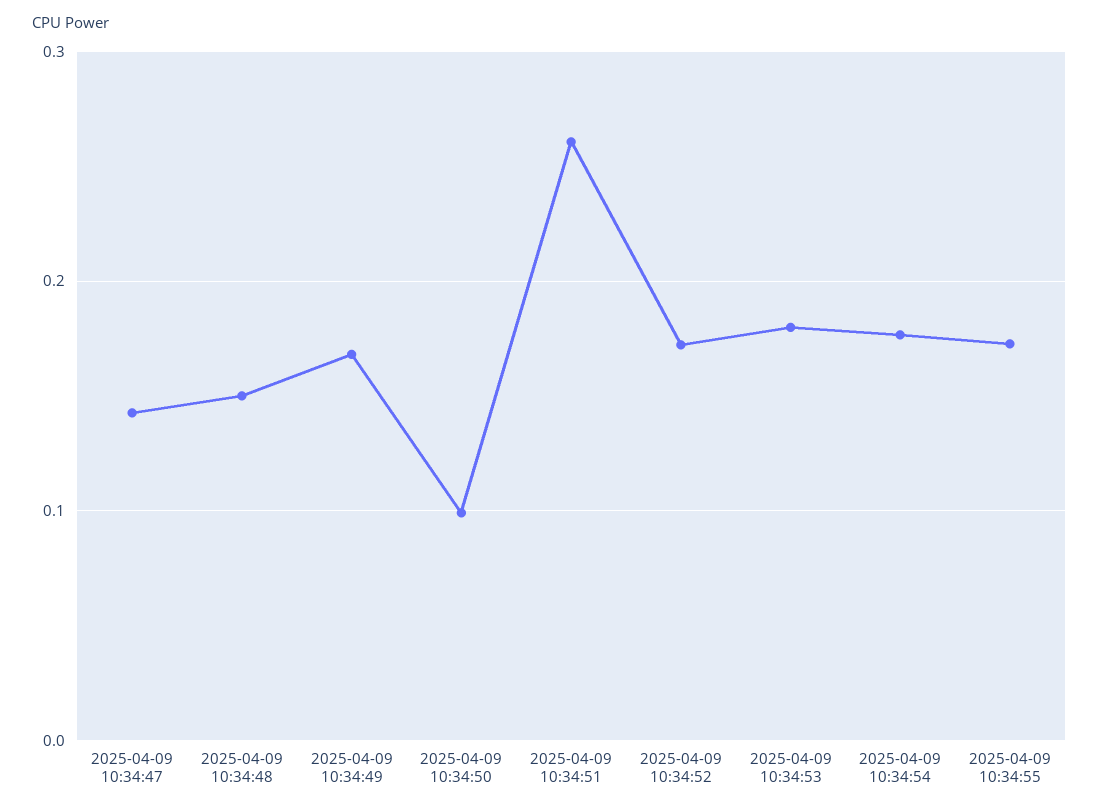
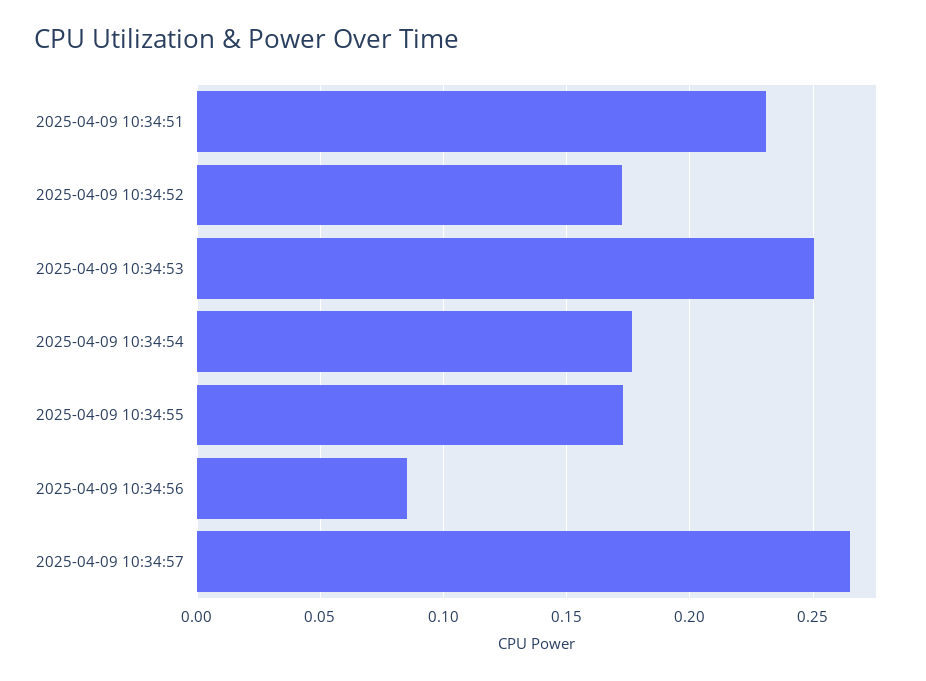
2025-04-09 10:34:47: 0.14 -> none
2025-04-09 10:34:48: 0.15 -> none
2025-04-09 10:34:49: 0.17 -> none
2025-04-09 10:34:50: 0.1 -> none
2025-04-09 10:34:51: 0.26 -> 0.23
2025-04-09 10:34:53: 0.18 -> 0.25
2025-04-09 10:34:56: none -> 0.085
2025-04-09 10:34:57: none -> 0.265

